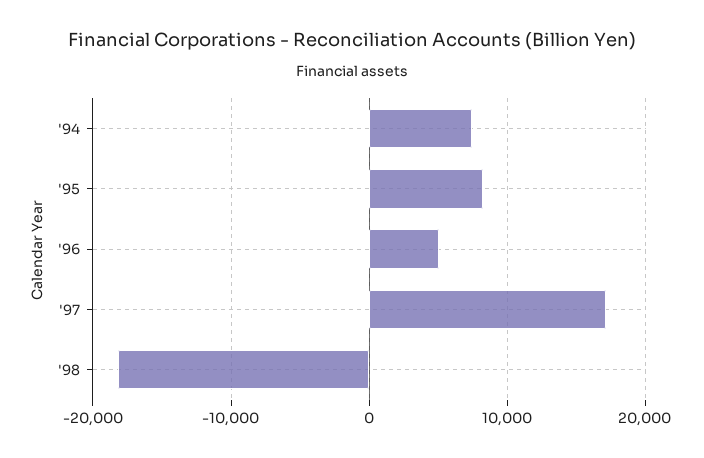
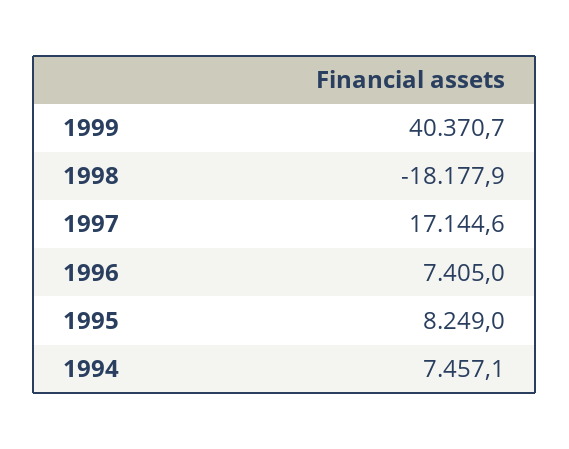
'96: 5000 -> 7405
1999: none -> 40370.7

